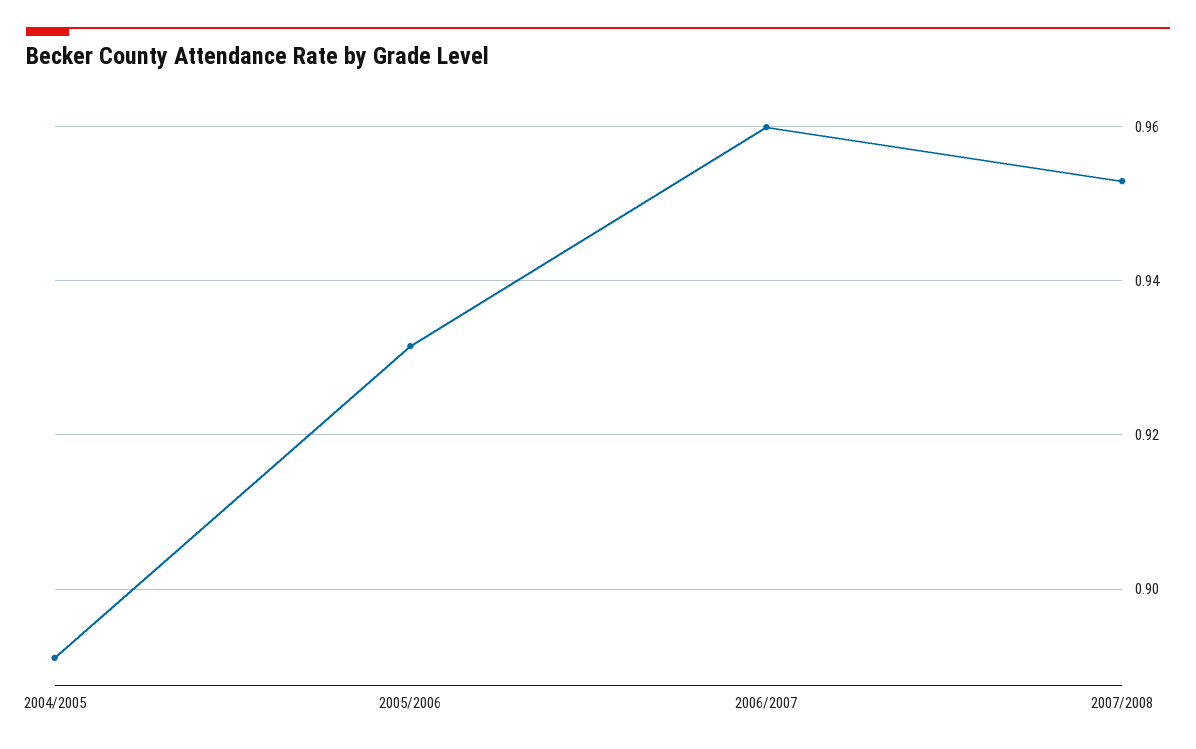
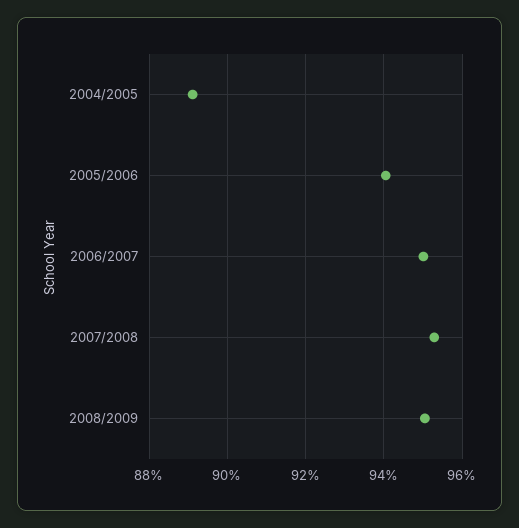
2005/2006: 0.932 -> 0.94
2006/2007: 0.96 -> 0.95
2008/2009: none -> 0.95

